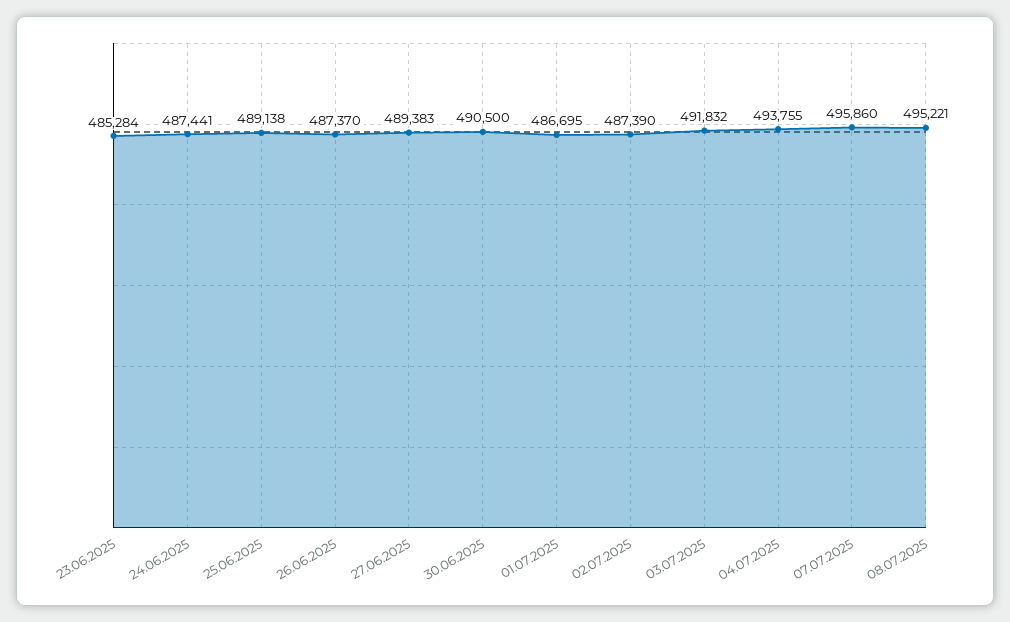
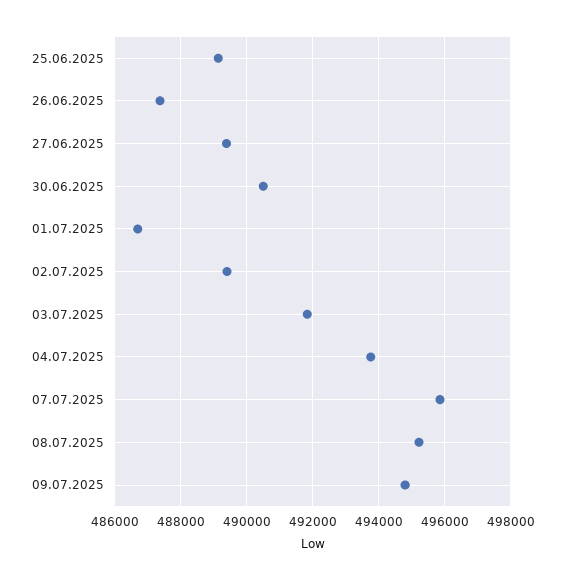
23.06.2025: 485284 -> none
24.06.2025: 487441 -> none
02.07.2025: 487390 -> 489400
09.07.2025: none -> 494800

